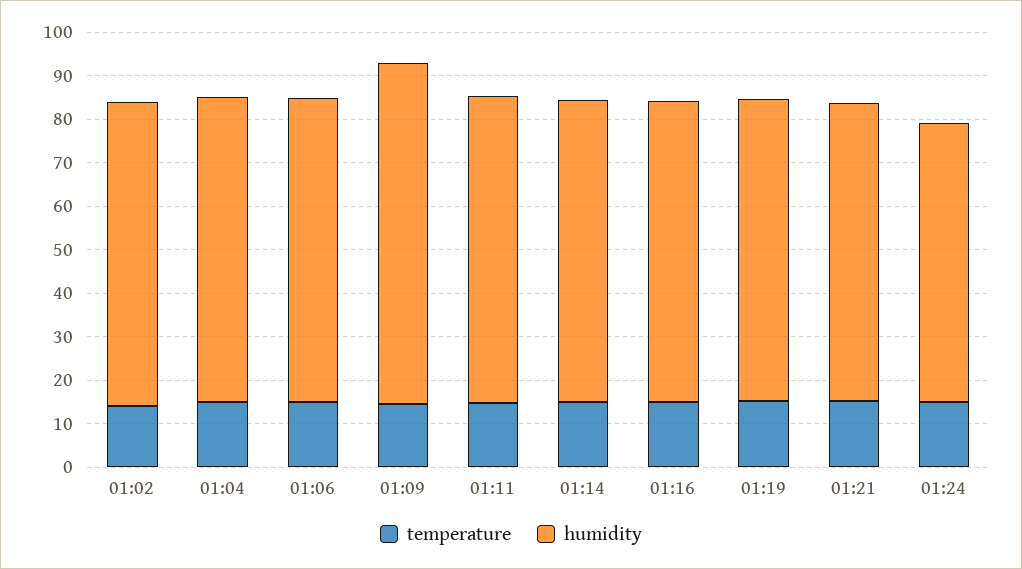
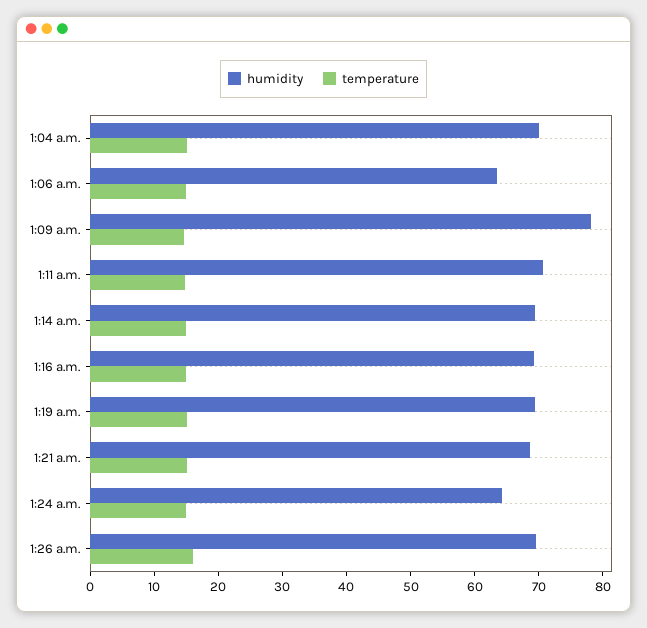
temperature, 01:02: 14 -> none
humidity, 01:02: 70 -> none
humidity, 01:06: 70 -> 64
humidity, 1:26 a.m.: none -> 70
temperature, 1:26 a.m.: none -> 16

